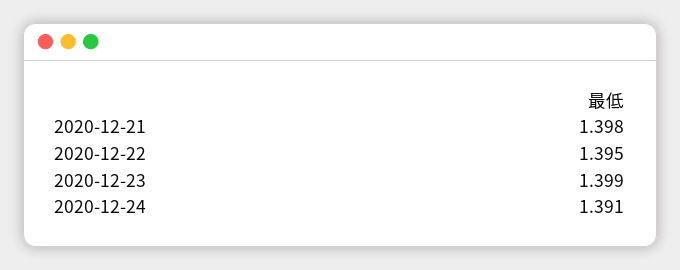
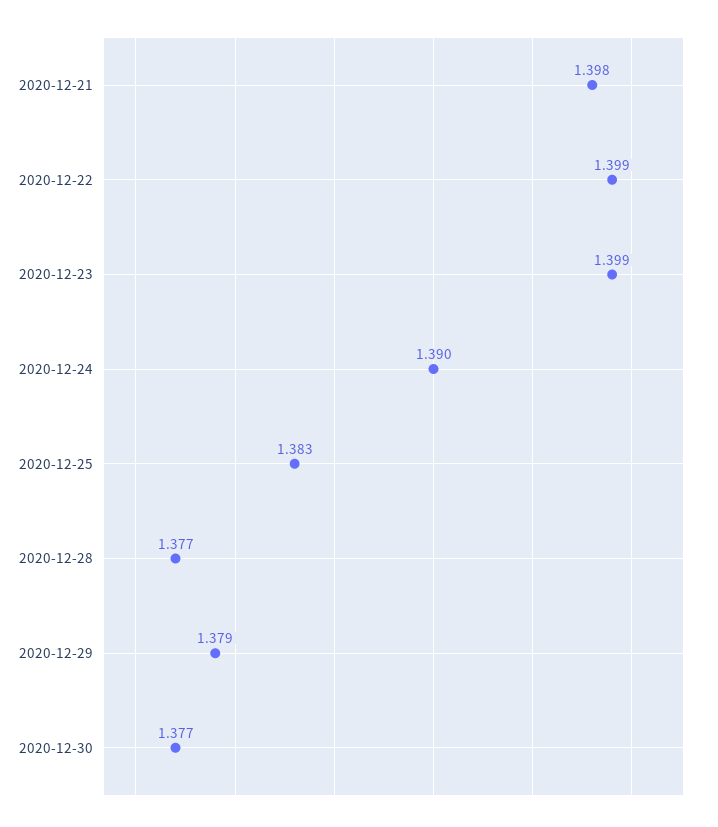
2020-12-22: 1.395 -> 1.399
2020-12-24: 1.391 -> 1.39
2020-12-25: none -> 1.383
2020-12-28: none -> 1.377
2020-12-29: none -> 1.379
2020-12-30: none -> 1.377

